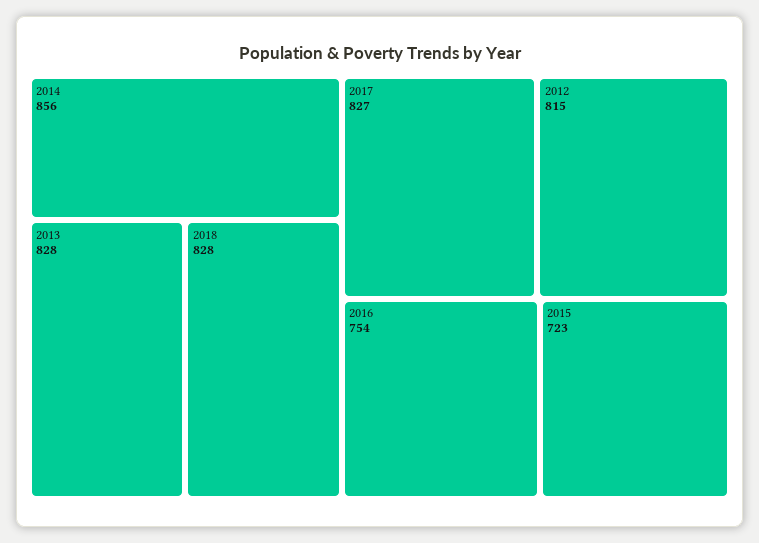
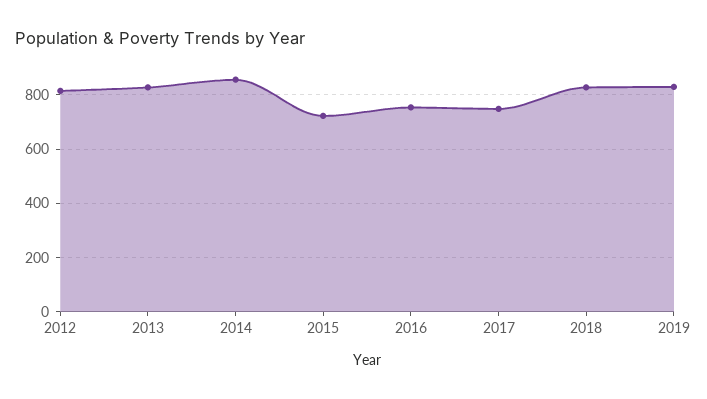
2017: 827 -> 750
2019: none -> 825

